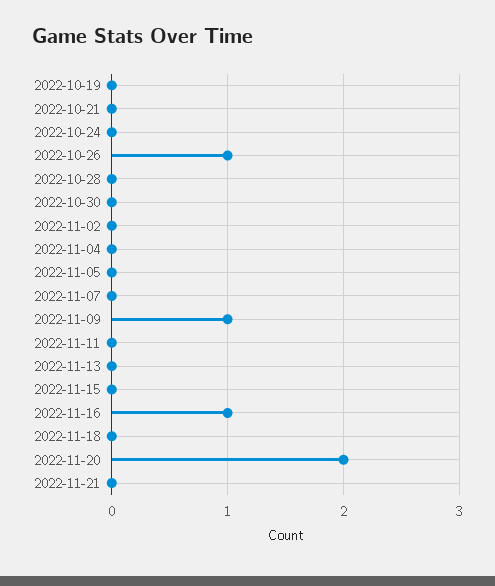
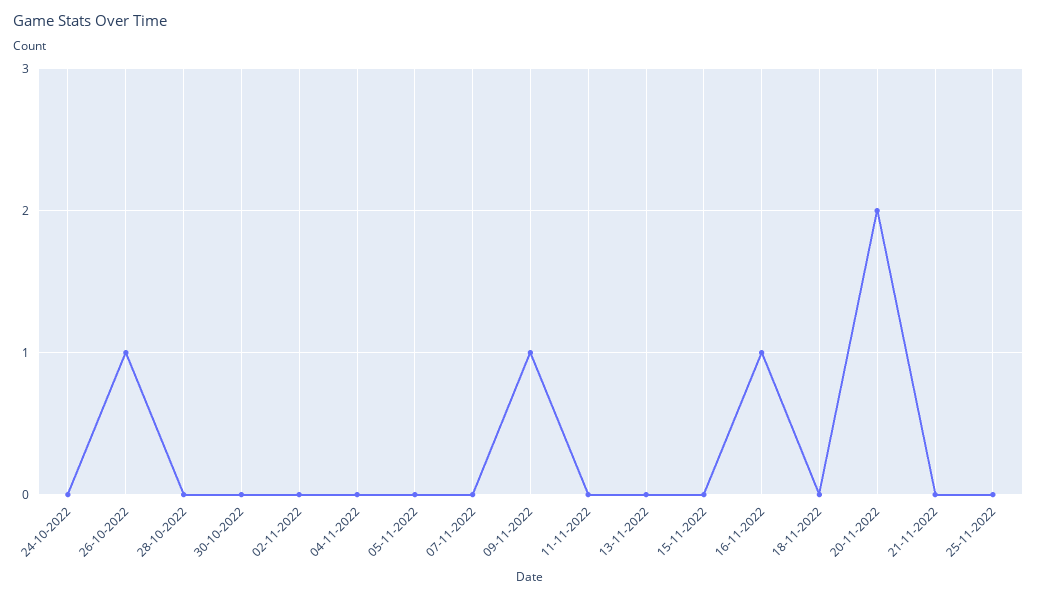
2022-10-19: 0 -> none
2022-10-21: 0 -> none
25-11-2022: none -> 0

